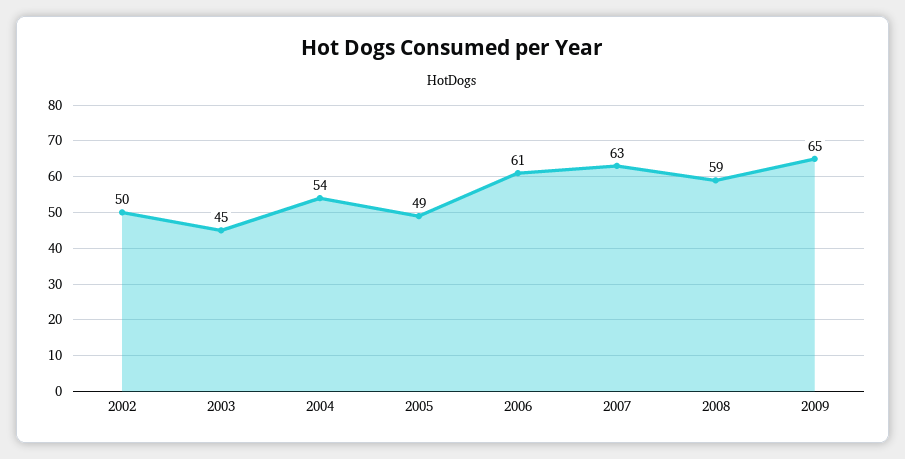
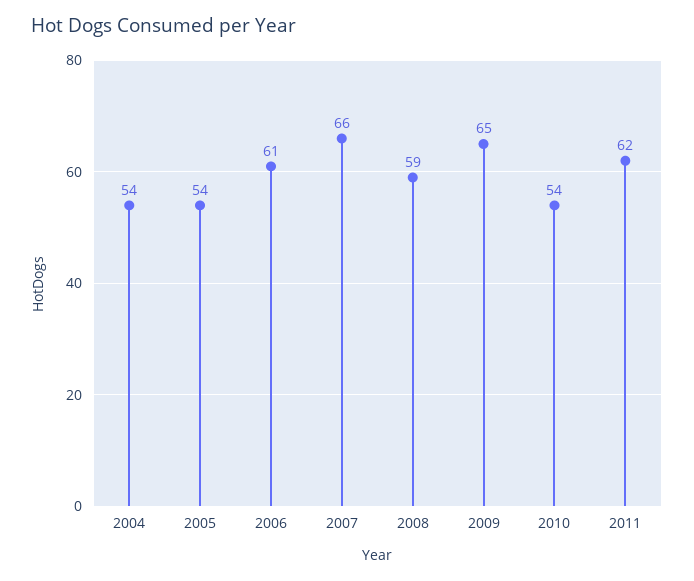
2002: 50 -> none
2003: 45 -> none
2005: 49 -> 54
2007: 63 -> 66
2010: none -> 54
2011: none -> 62

